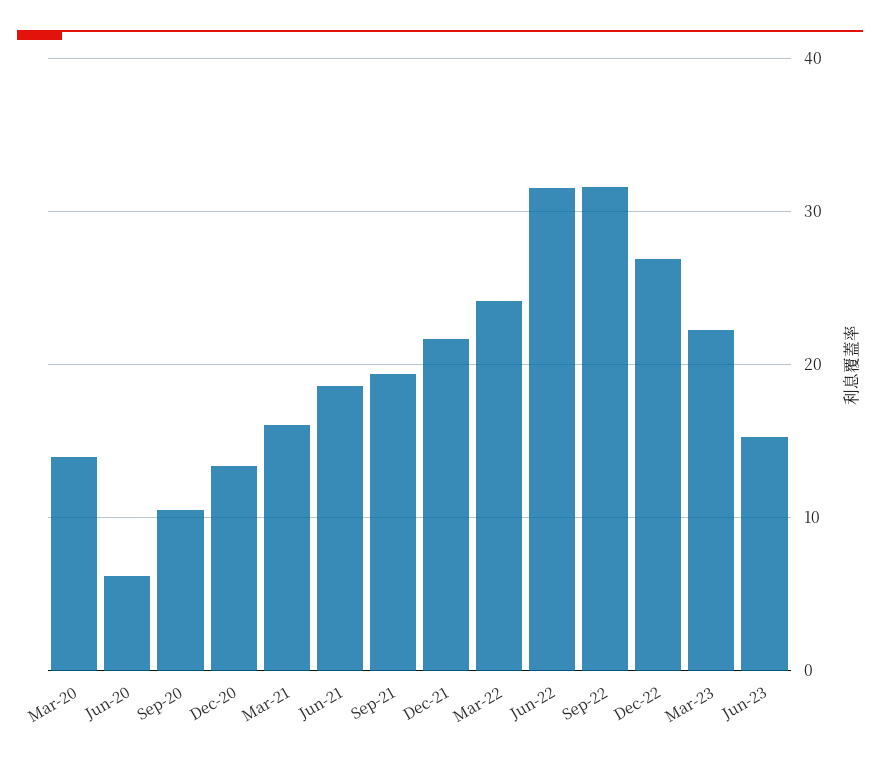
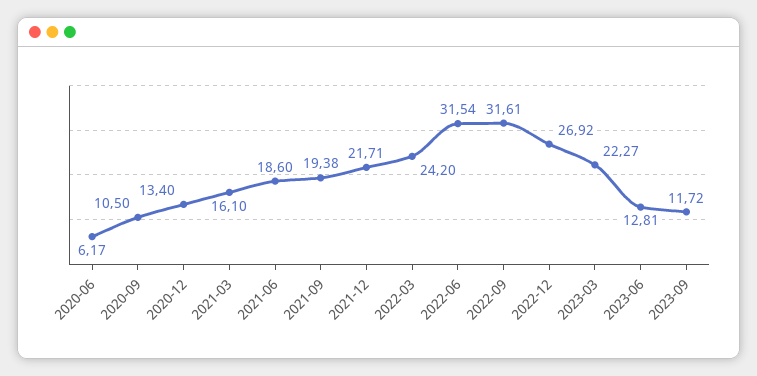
Mar-20: 14 -> none
Jun-23: 15 -> 12.81
2023-09: none -> 11.72

